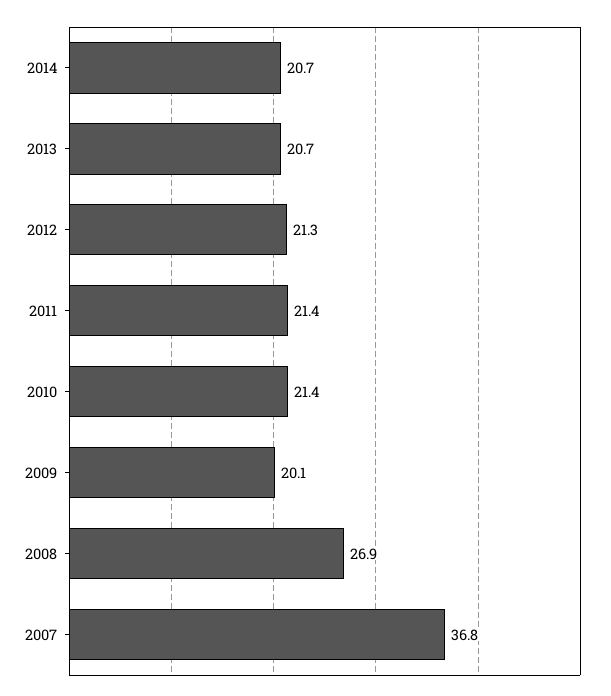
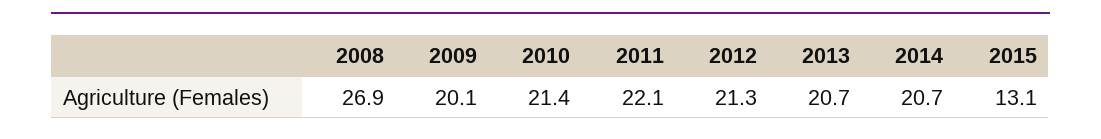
2011: 21.4 -> 22.1
2007: 36.8 -> none
2015: none -> 13.1

